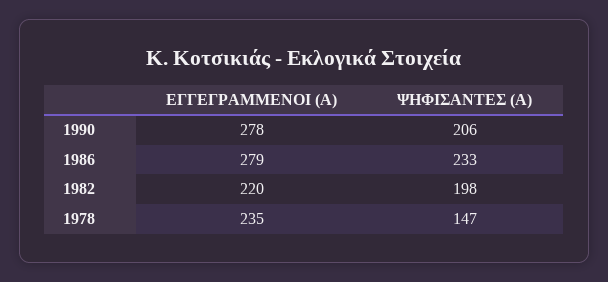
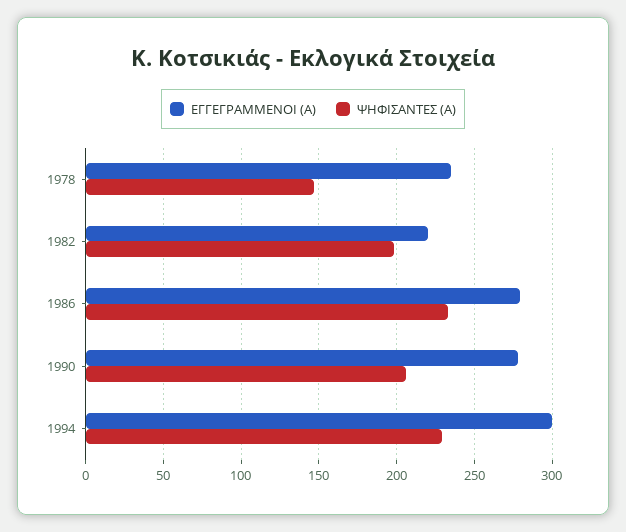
ΕΓΓΕΓΡΑΜΜΕΝΟΙ (Α), 1994: none -> 300
ΨΗΦΙΣΑΝΤΕΣ (Α), 1994: none -> 230

